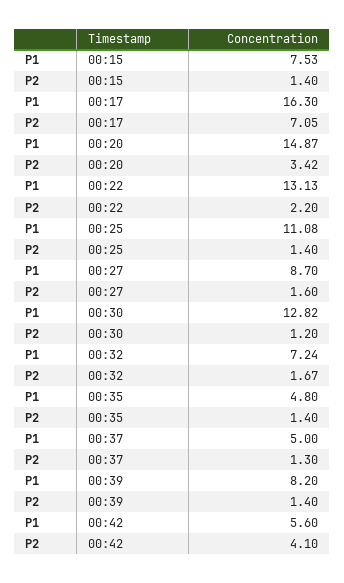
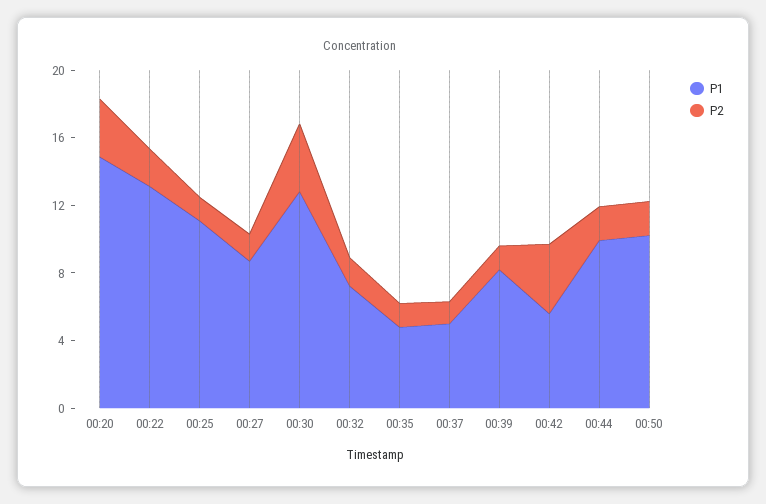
P1, 00:15: 7.53 -> none
P2, 00:15: 1.4 -> none
P1, 00:17: 16.3 -> none
P2, 00:17: 7.05 -> none
P2, 00:30: 1.2 -> 4
P1, 00:44: none -> 10
P2, 00:44: none -> 2
P1, 00:50: none -> 10
P2, 00:50: none -> 2

